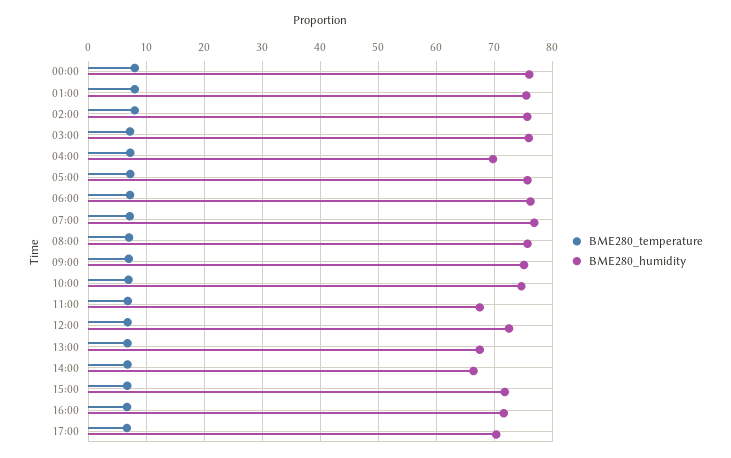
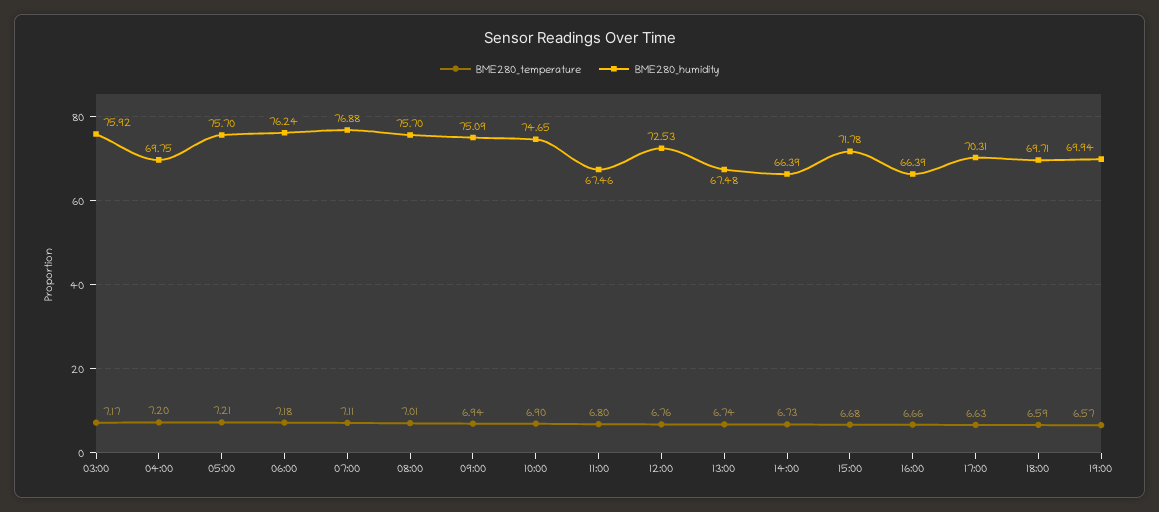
BME280_temperature, 00:00: 8 -> none
BME280_humidity, 00:00: 76 -> none
BME280_temperature, 01:00: 8 -> none
BME280_humidity, 01:00: 76 -> none
BME280_temperature, 02:00: 8 -> none
BME280_humidity, 02:00: 76 -> none
BME280_humidity, 16:00: 72 -> 66.39
BME280_temperature, 18:00: none -> 6.59
BME280_humidity, 18:00: none -> 69.71
BME280_temperature, 19:00: none -> 6.57
BME280_humidity, 19:00: none -> 69.94

